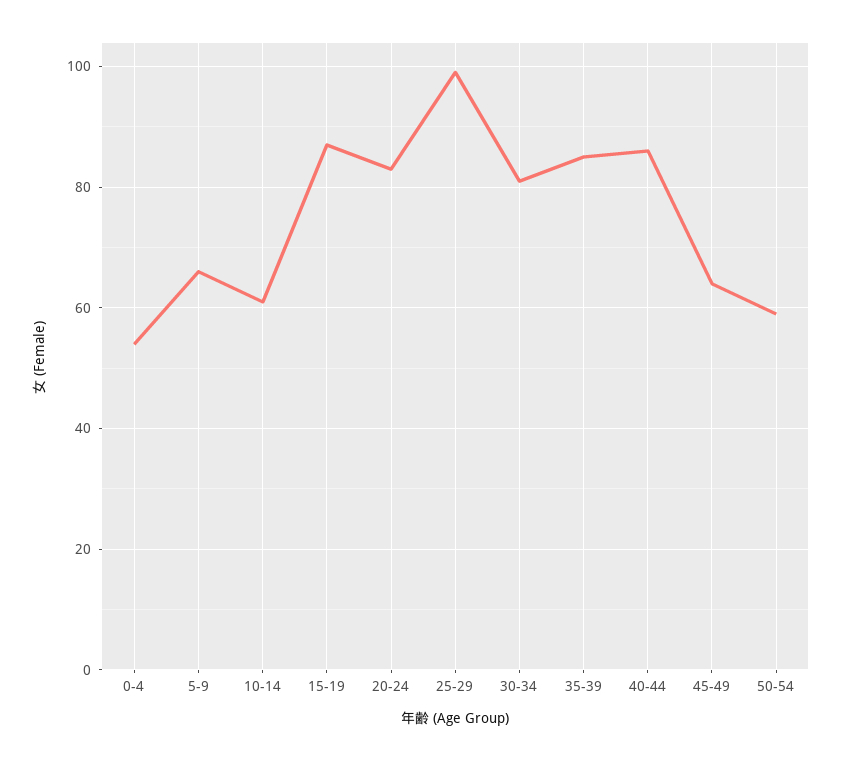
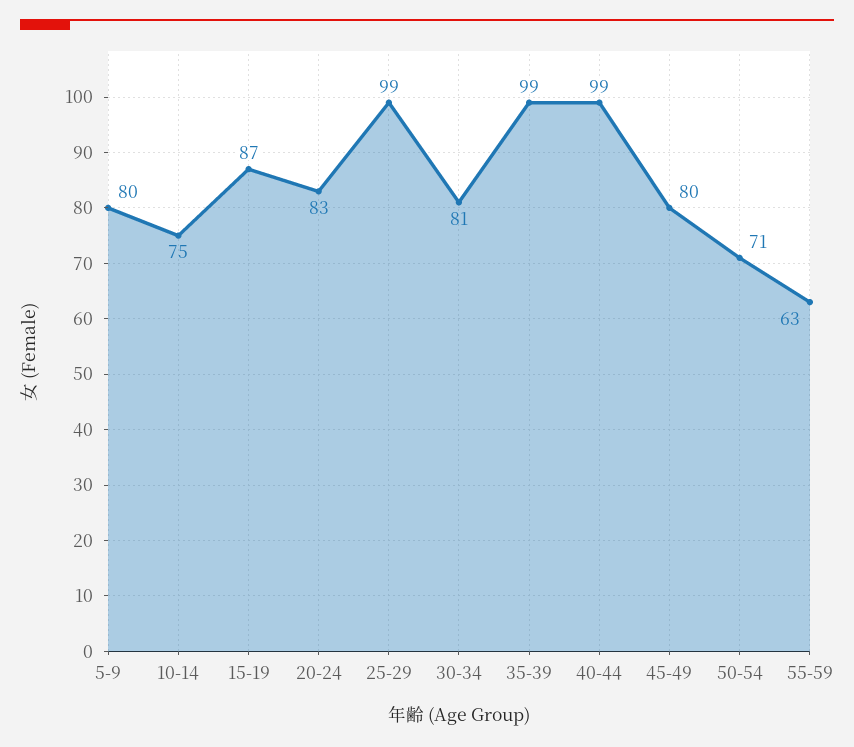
0-4: 55 -> none
5-9: 65 -> 80
10-14: 60 -> 75
35-39: 85 -> 99
40-44: 85 -> 99
45-49: 65 -> 80
50-54: 60 -> 71
55-59: none -> 63

